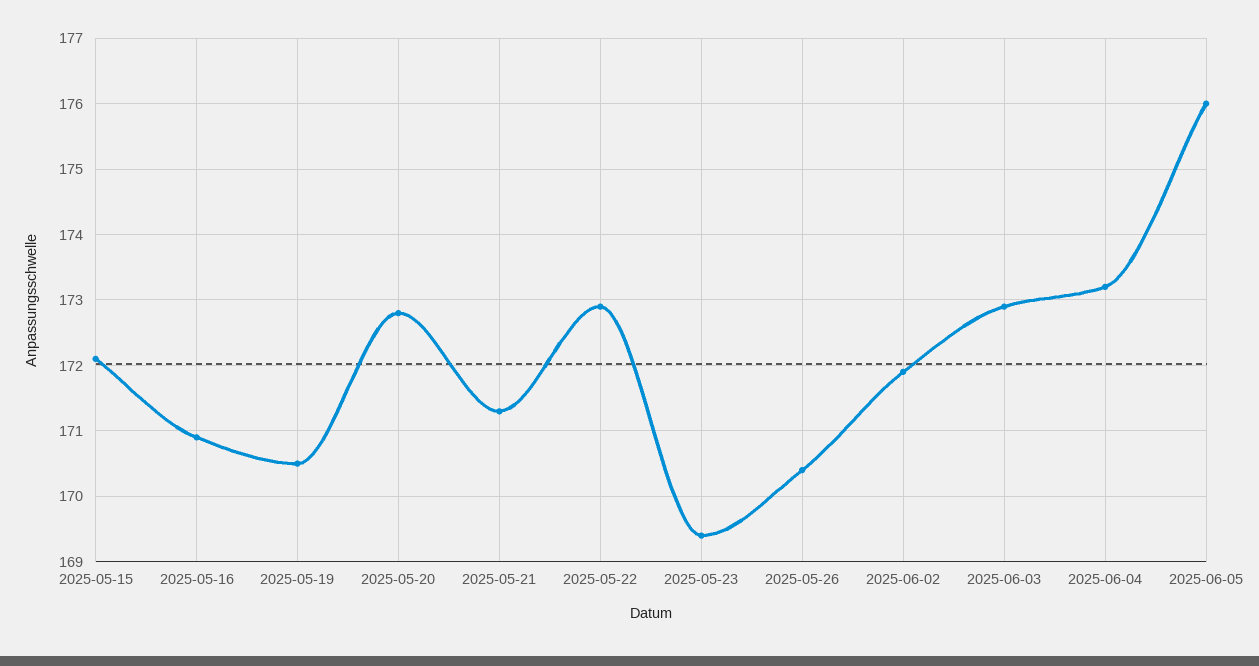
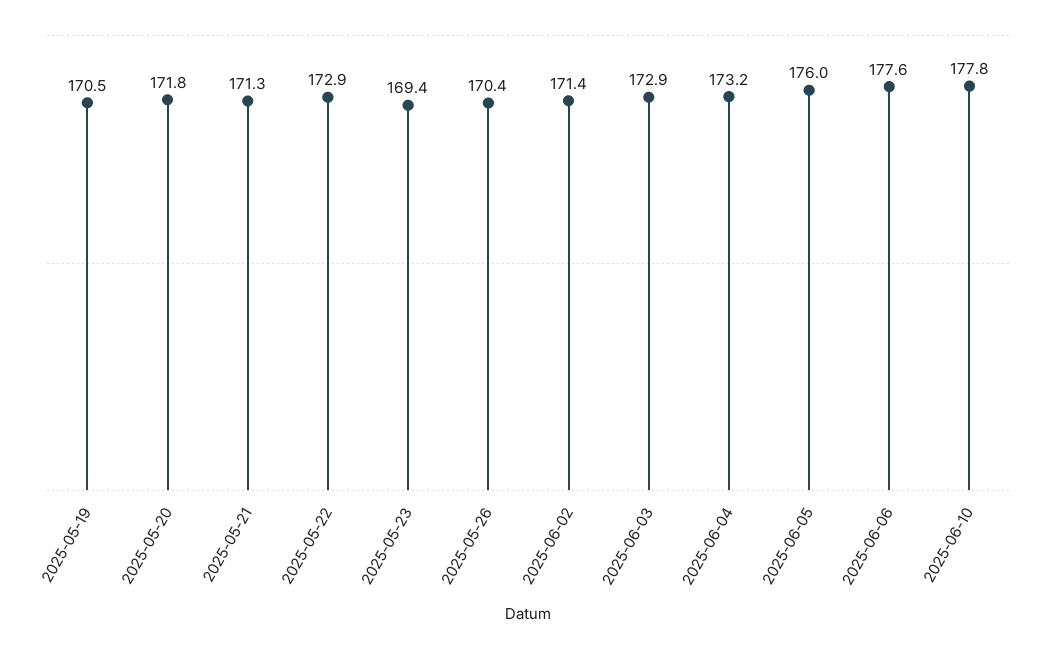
2025-05-15: 172.1 -> none
2025-05-16: 170.9 -> none
2025-05-20: 172.8 -> 171.8
2025-06-02: 171.9 -> 171.4
2025-06-06: none -> 177.6
2025-06-10: none -> 177.8

